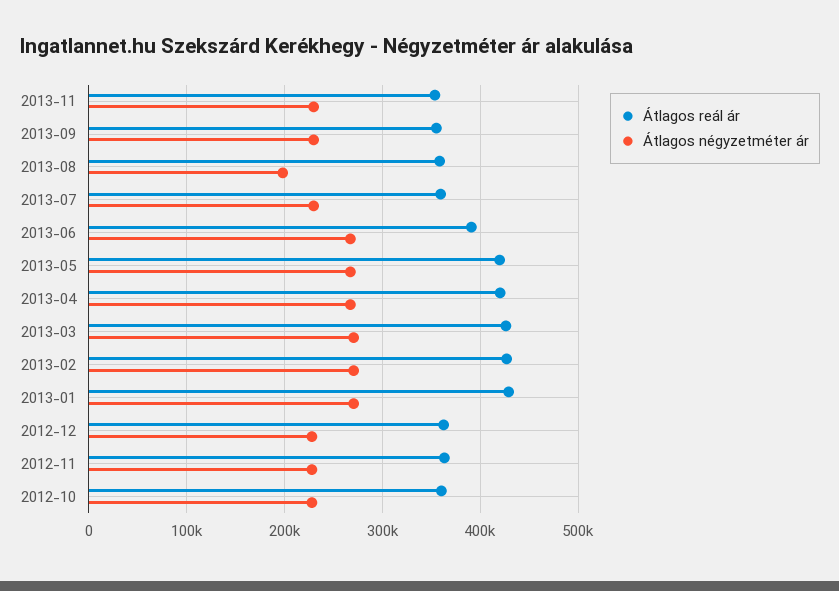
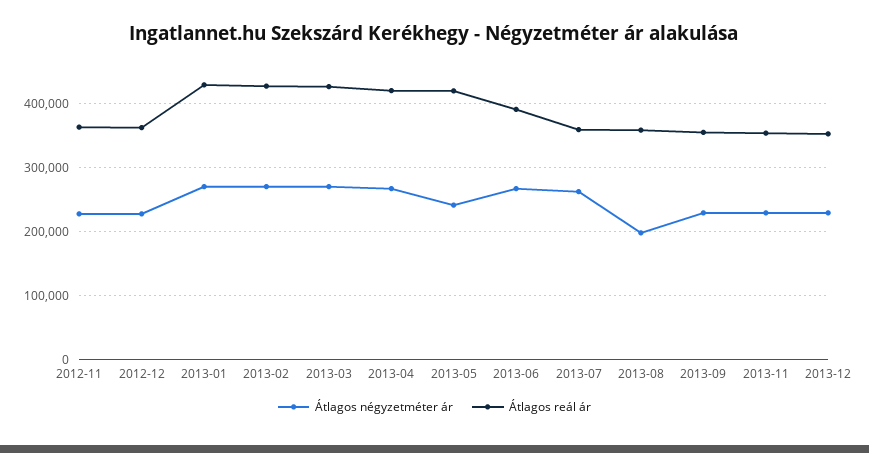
Átlagos négyzetméter ár, 2013-07: 230000 -> 260000
Átlagos négyzetméter ár, 2013-05: 270000 -> 240000
Átlagos reál ár, 2012-10: 360000 -> none
Átlagos négyzetméter ár, 2012-10: 230000 -> none
Átlagos négyzetméter ár, 2013-12: none -> 230000
Átlagos reál ár, 2013-12: none -> 350000

